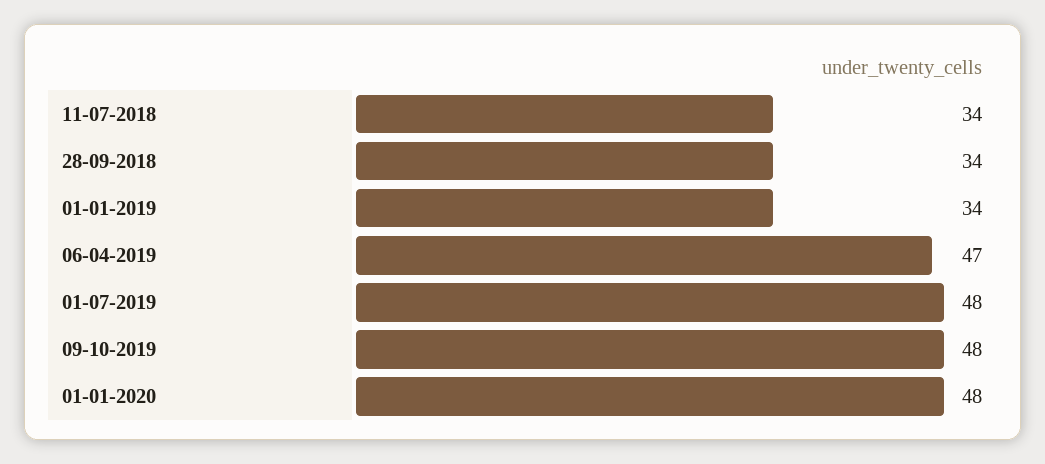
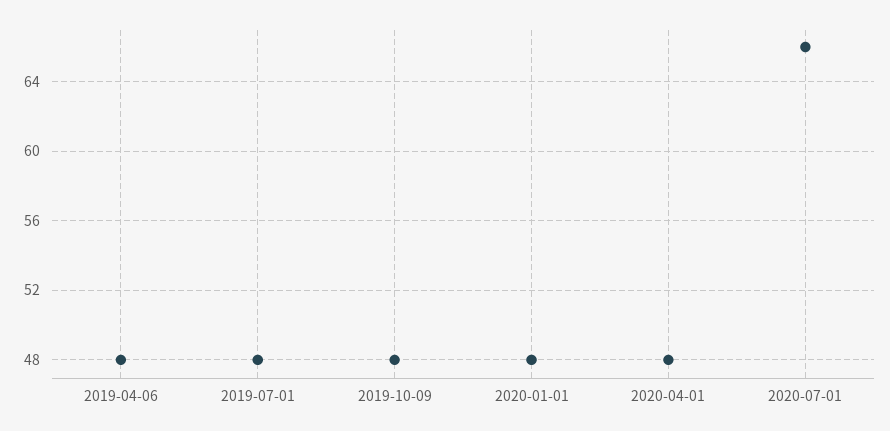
11-07-2018: 34 -> none
28-09-2018: 34 -> none
01-01-2019: 34 -> none
06-04-2019: 47 -> 48
2020-04-01: none -> 48
2020-07-01: none -> 66

